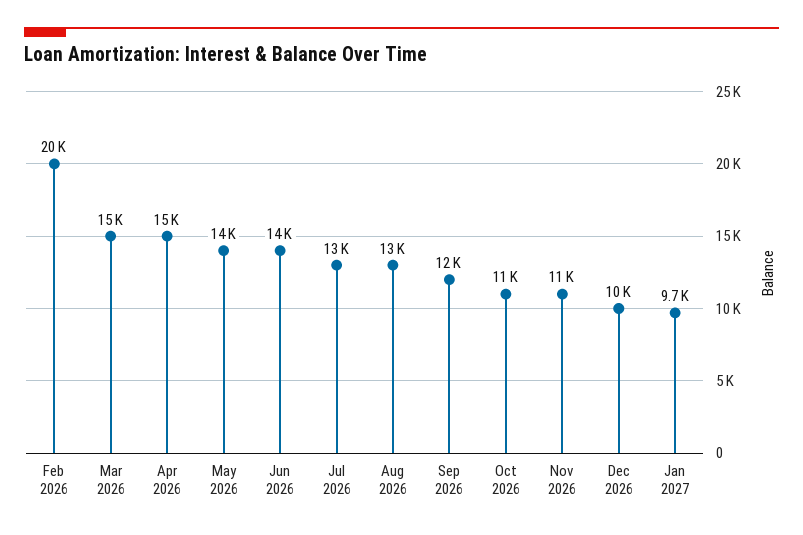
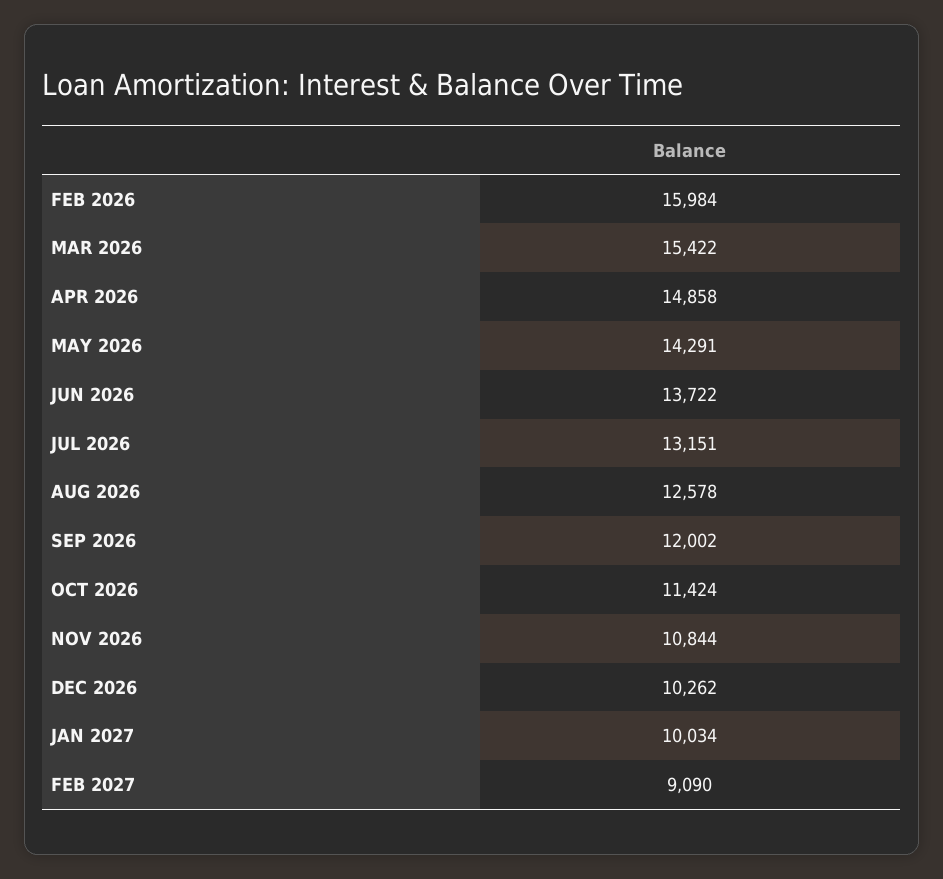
Feb 2026: 20000 -> 15984
Jan 2027: 9700 -> 10034
FEB 2027: none -> 9090

